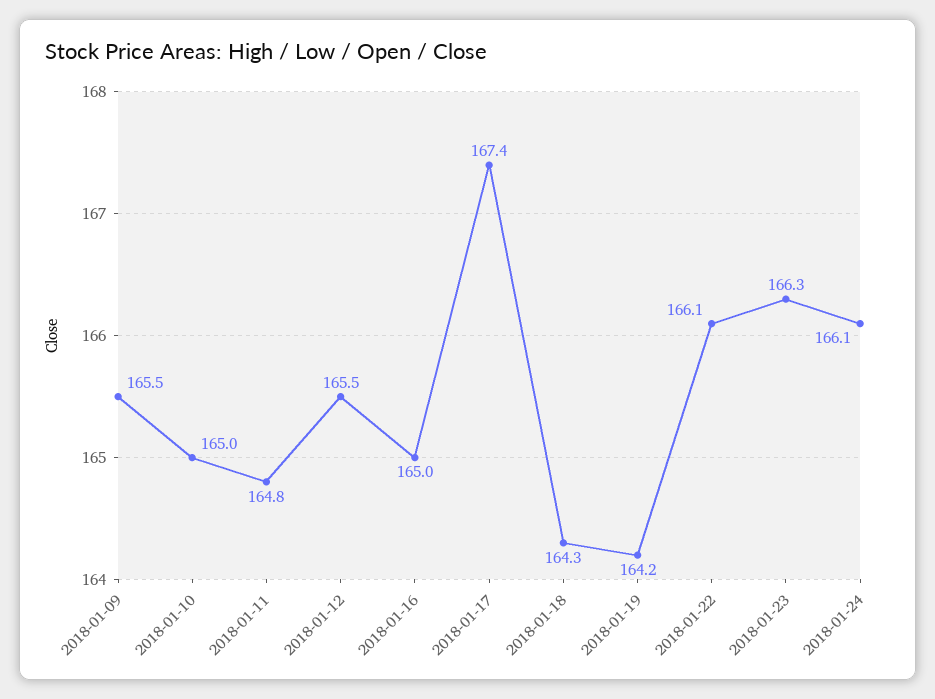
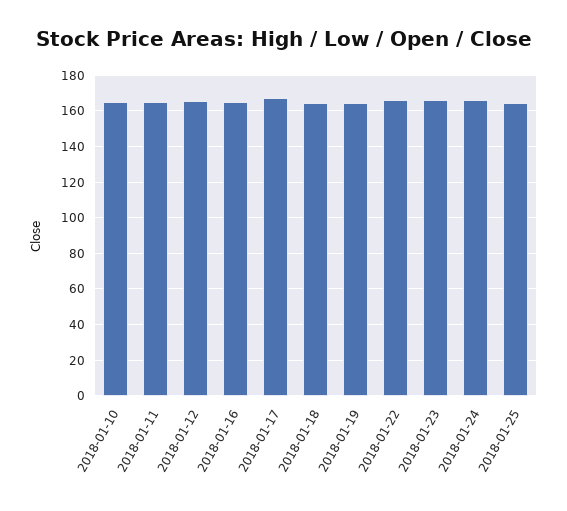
2018-01-09: 165.5 -> none
2018-01-25: none -> 165

